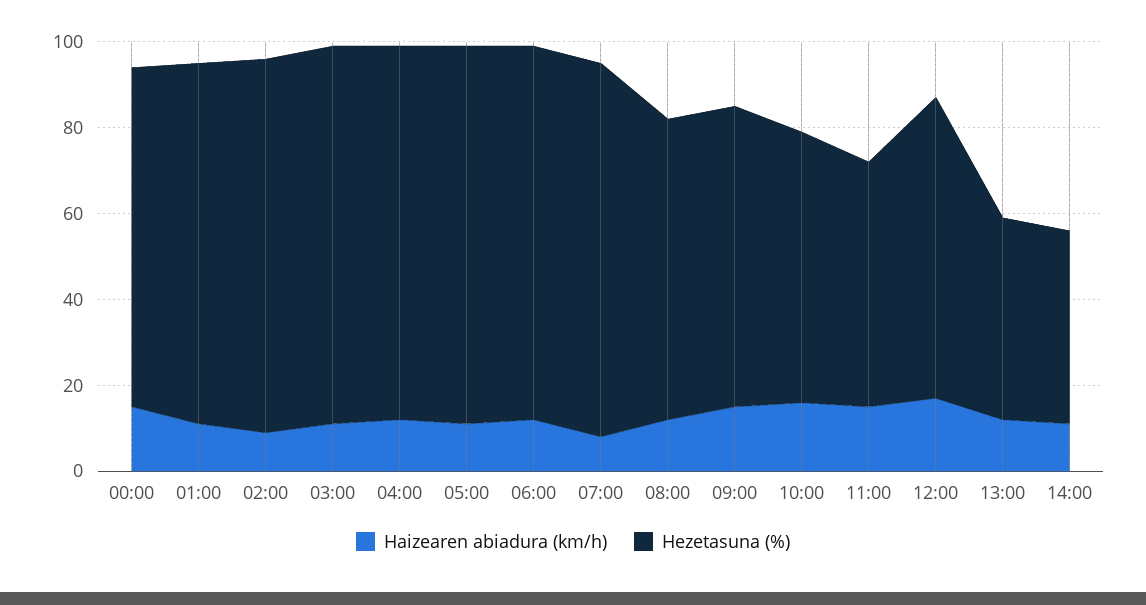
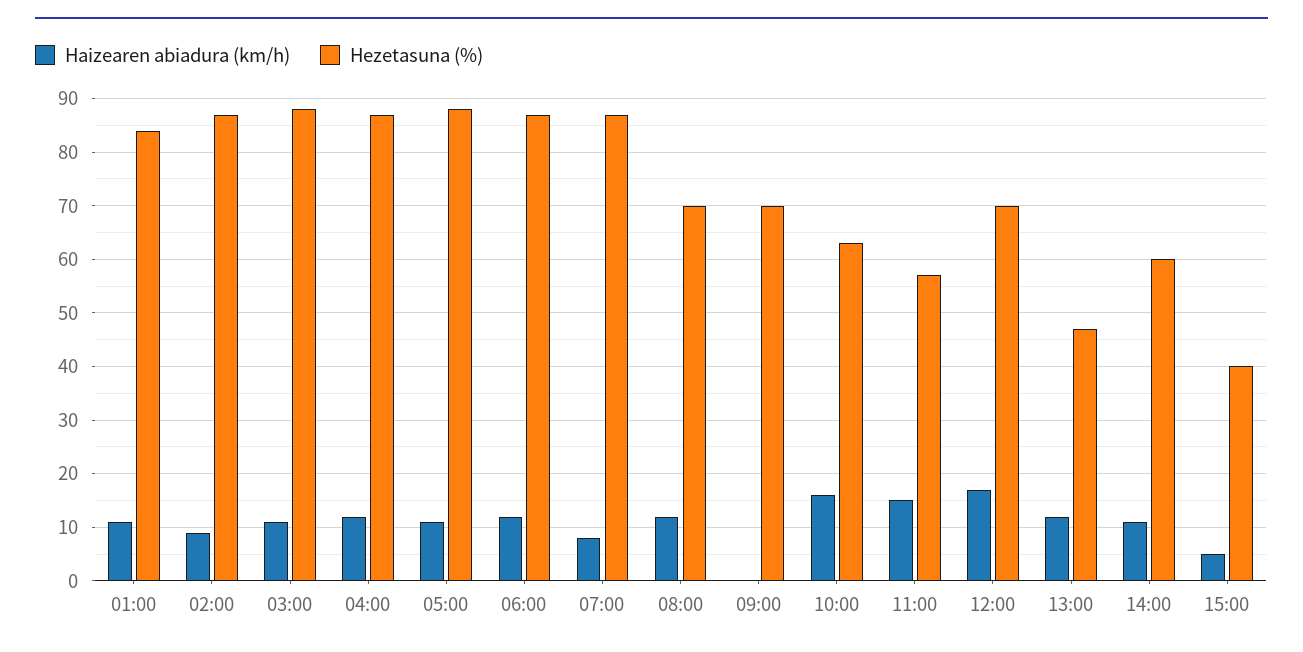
Haizearen abiadura (km/h), 00:00: 15 -> none
Hezetasuna (%), 00:00: 80 -> none
Haizearen abiadura (km/h), 09:00: 15 -> 0
Hezetasuna (%), 14:00: 45 -> 60
Haizearen abiadura (km/h), 15:00: none -> 5
Hezetasuna (%), 15:00: none -> 40

